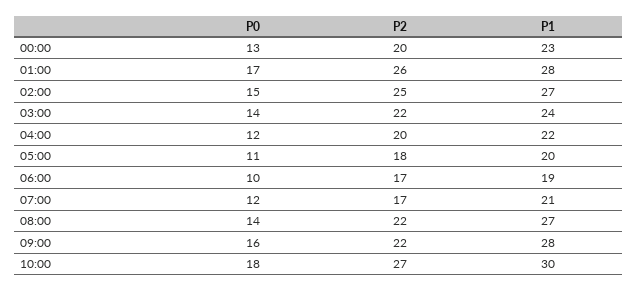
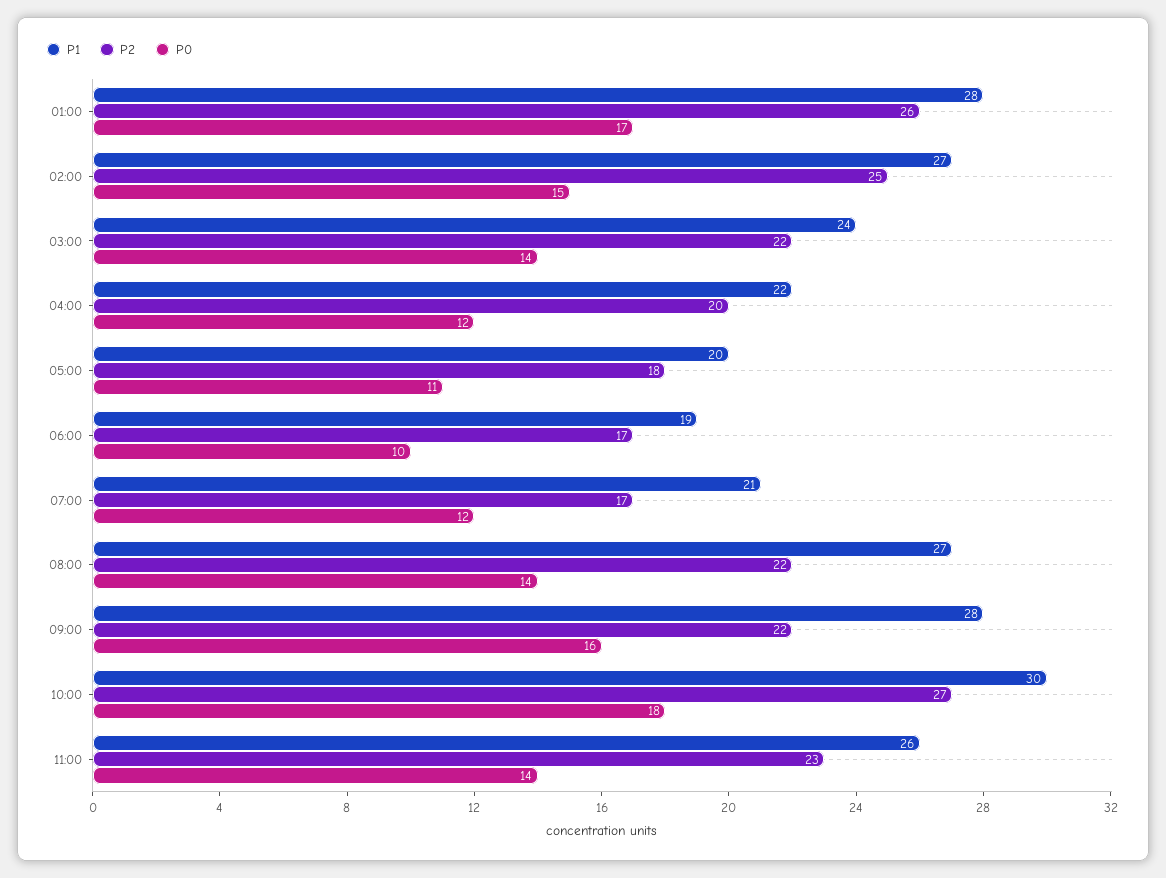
P0, 00:00: 13 -> none
P2, 00:00: 20 -> none
P1, 00:00: 23 -> none
P1, 11:00: none -> 26
P2, 11:00: none -> 23
P0, 11:00: none -> 14

